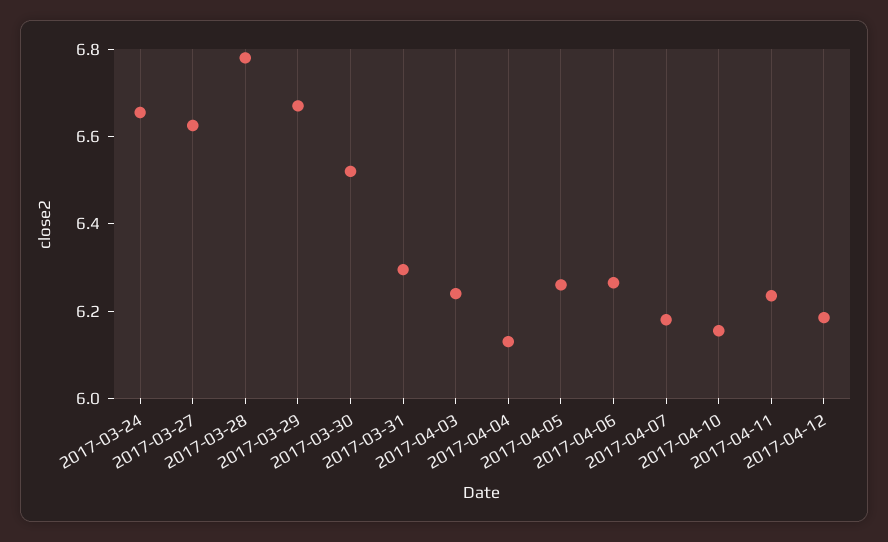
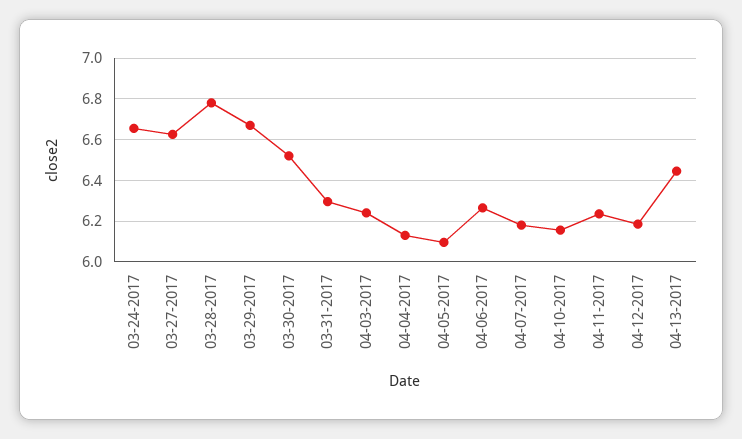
2017-04-05: 6.25 -> 6.1
04-13-2017: none -> 6.45

